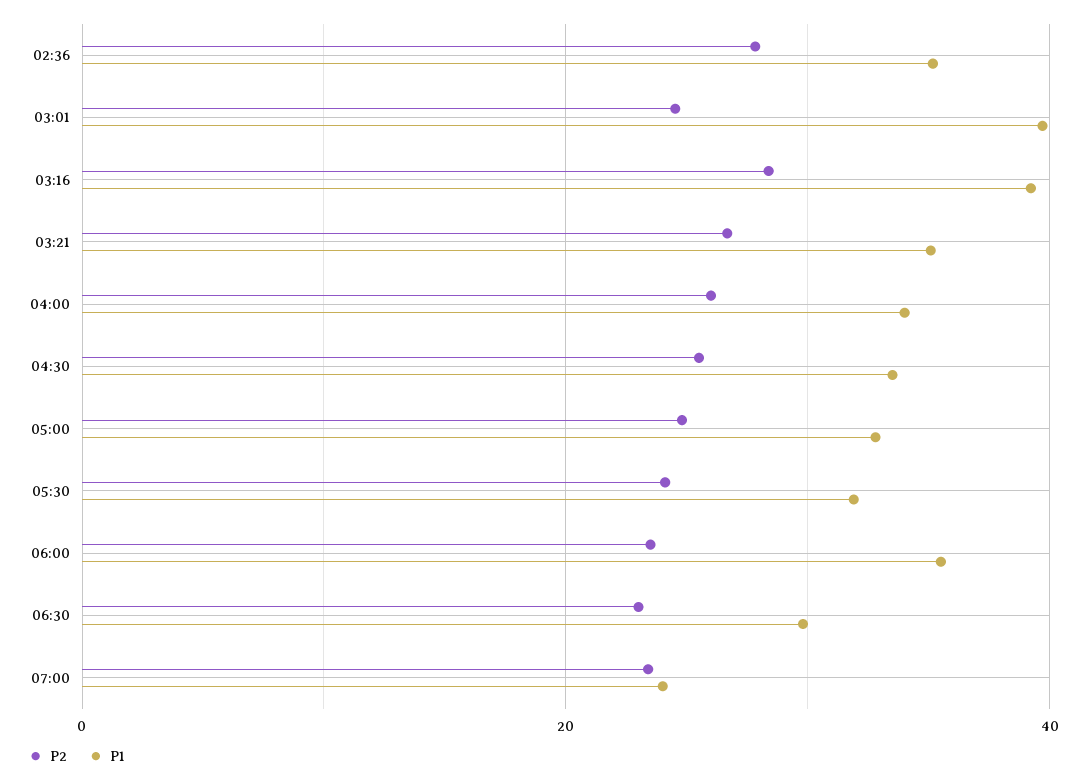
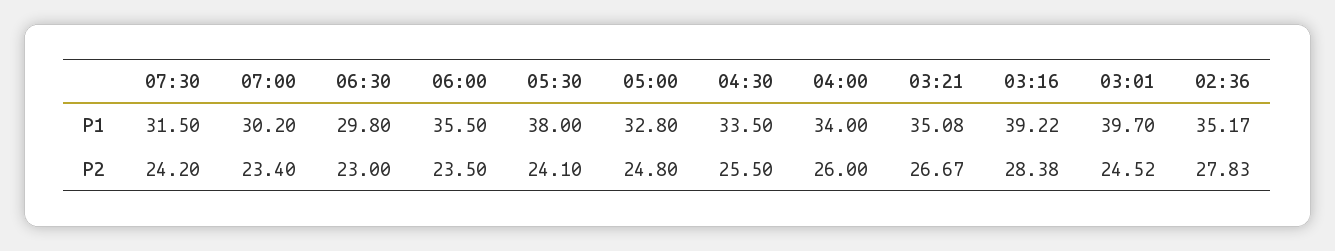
P1, 05:30: 32 -> 38
P1, 07:00: 24 -> 30.2
P1, 07:30: none -> 31.5
P2, 07:30: none -> 24.2

